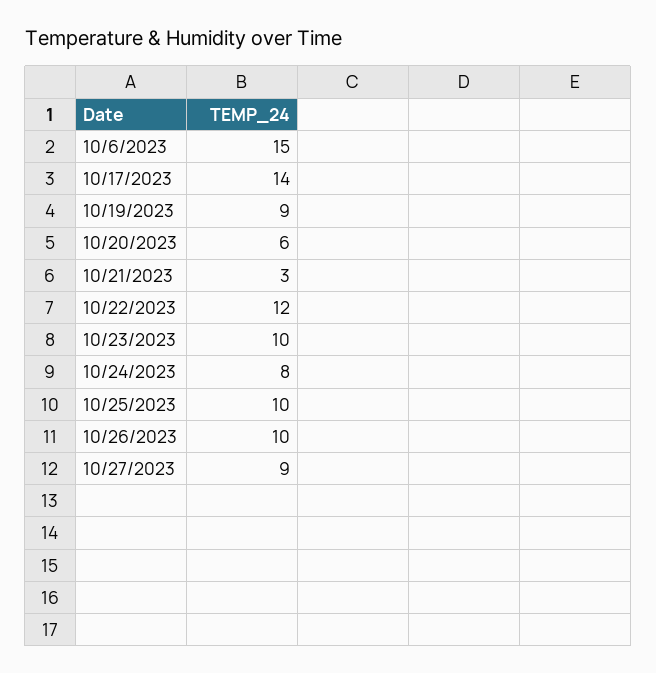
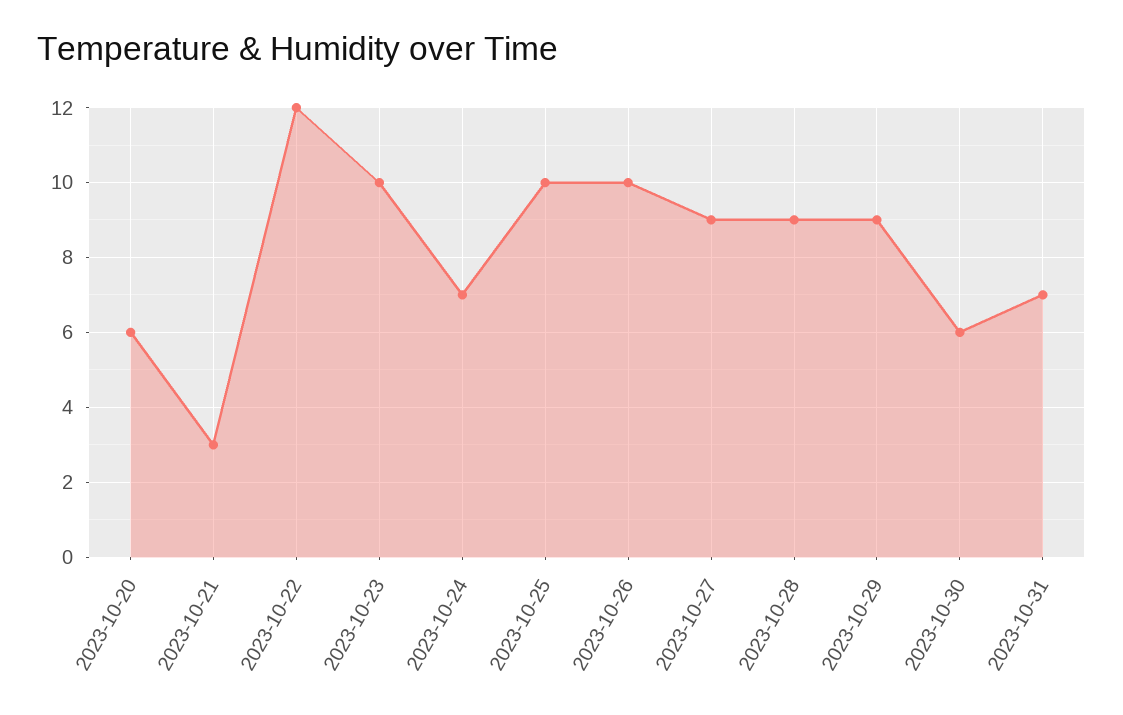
10/6/2023: 15 -> none
10/17/2023: 14 -> none
10/19/2023: 9 -> none
10/24/2023: 8 -> 7
2023-10-28: none -> 9
2023-10-29: none -> 9
2023-10-30: none -> 6
2023-10-31: none -> 7

